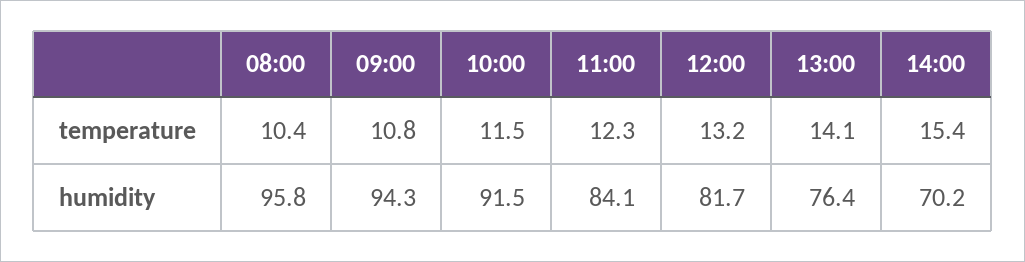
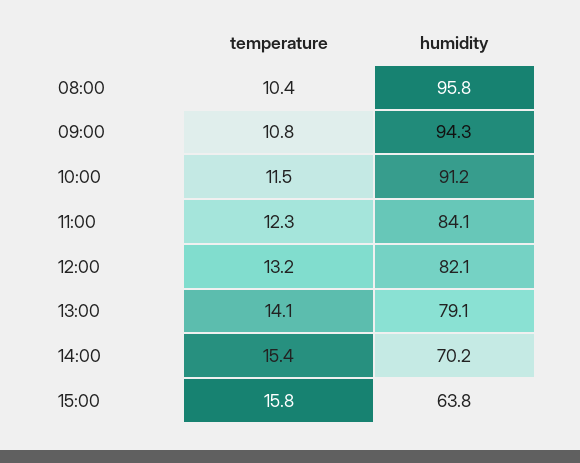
10:00, humidity: 91.5 -> 91.2
12:00, humidity: 81.7 -> 82.1
13:00, humidity: 76.4 -> 79.1
15:00, temperature: none -> 15.8
15:00, humidity: none -> 63.8

